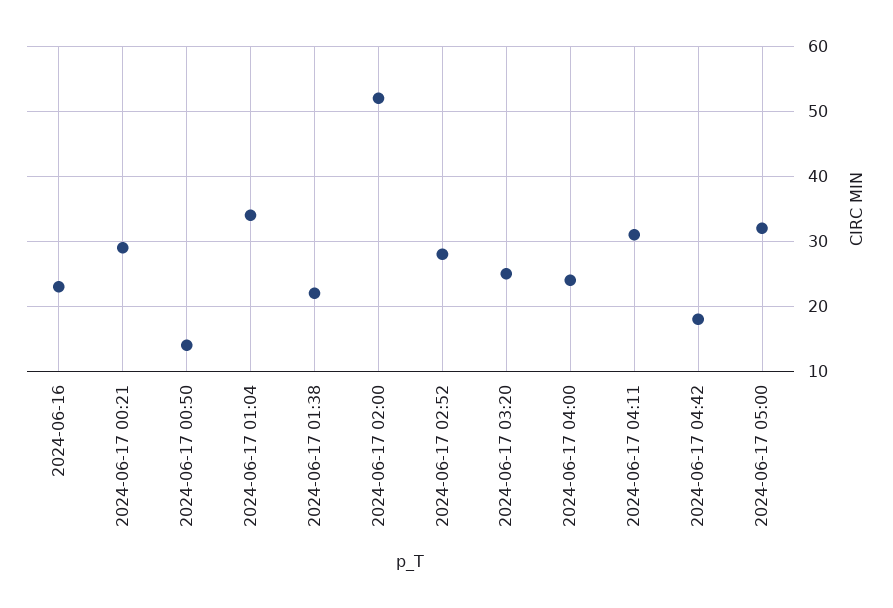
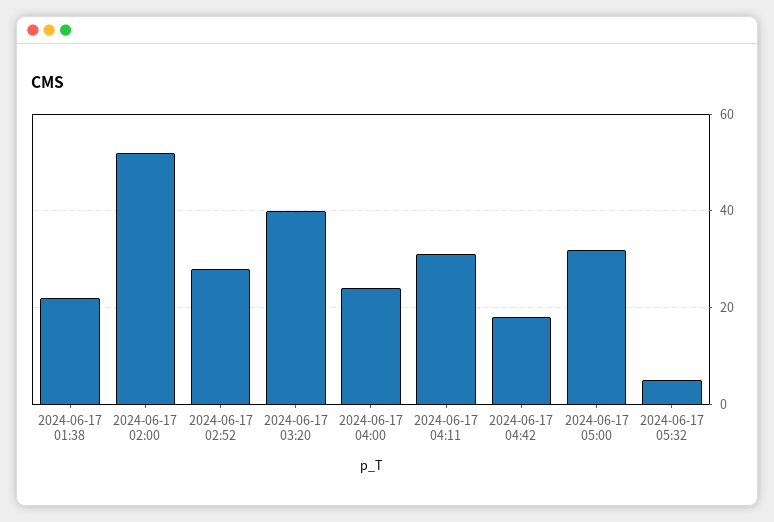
2024-06-16: 23 -> none
2024-06-17 00:21: 29 -> none
2024-06-17 00:50: 14 -> none
2024-06-17 01:04: 34 -> none
2024-06-17 03:20: 25 -> 40
2024-06-17 05:32: none -> 5

